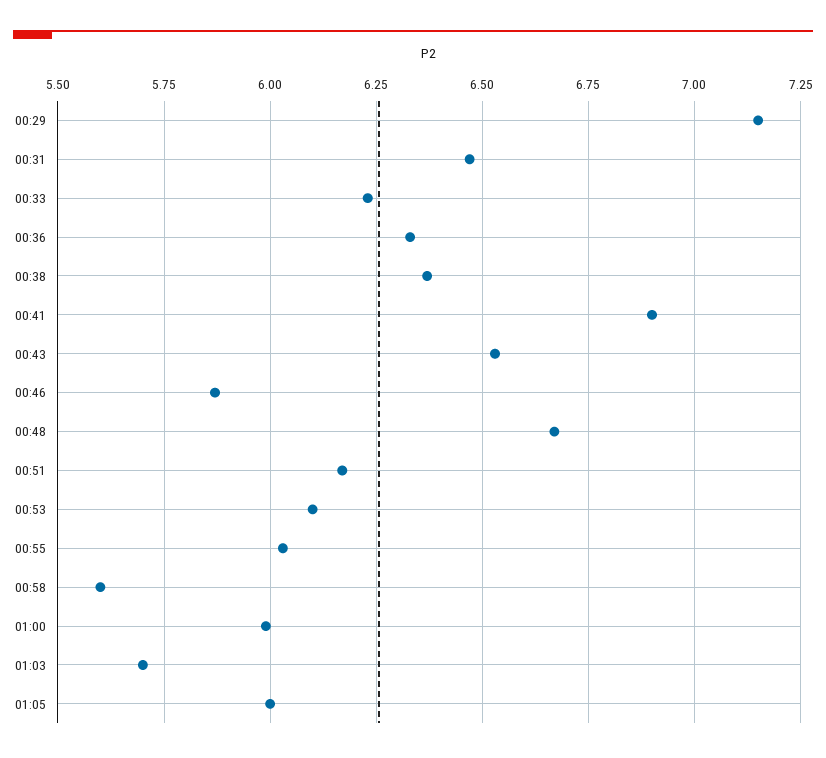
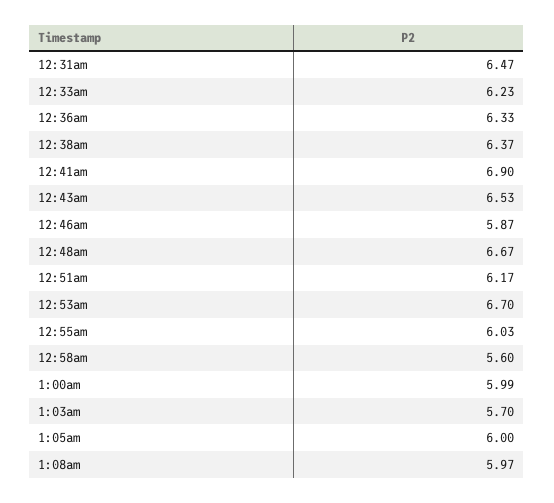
00:29: 7.15 -> none
00:53: 6.1 -> 6.7
1:08am: none -> 5.97

